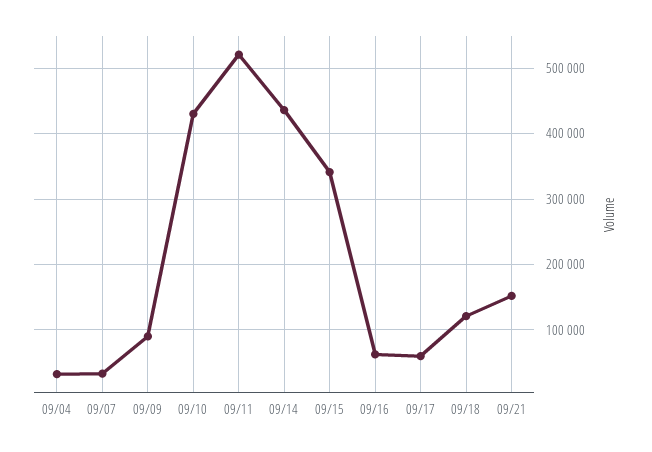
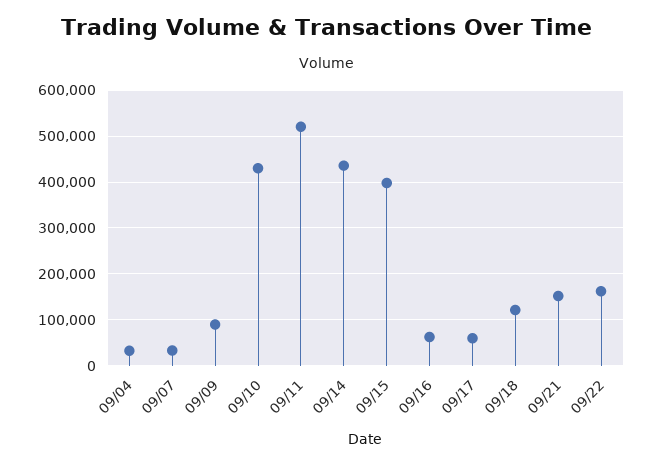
09/15: 340000 -> 400000
09/22: none -> 160000

